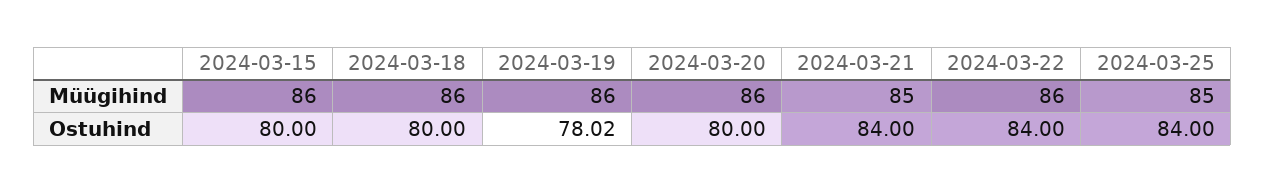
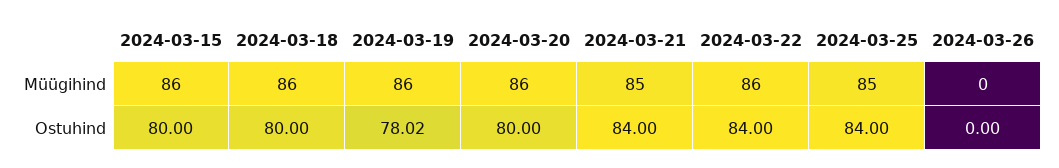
2024-03-26, Müügihind: none -> 0
2024-03-26, Ostuhind: none -> 0

